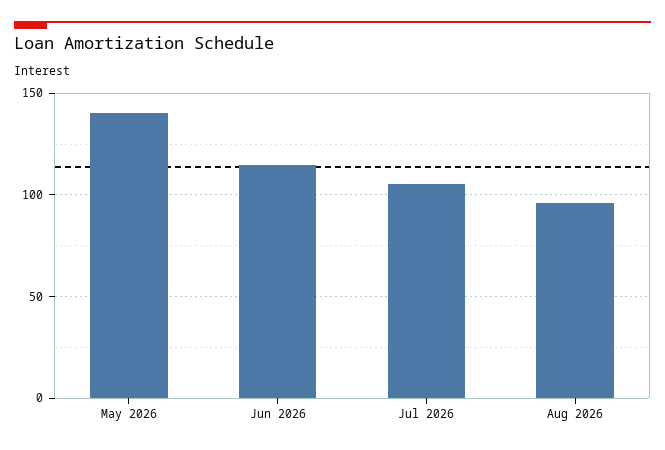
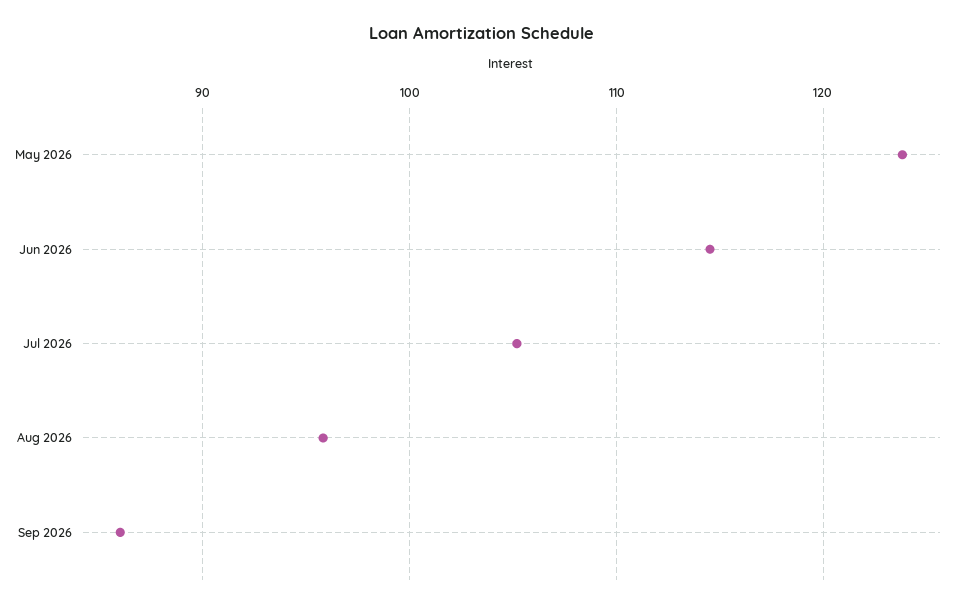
May 2026: 140 -> 124
Sep 2026: none -> 86

